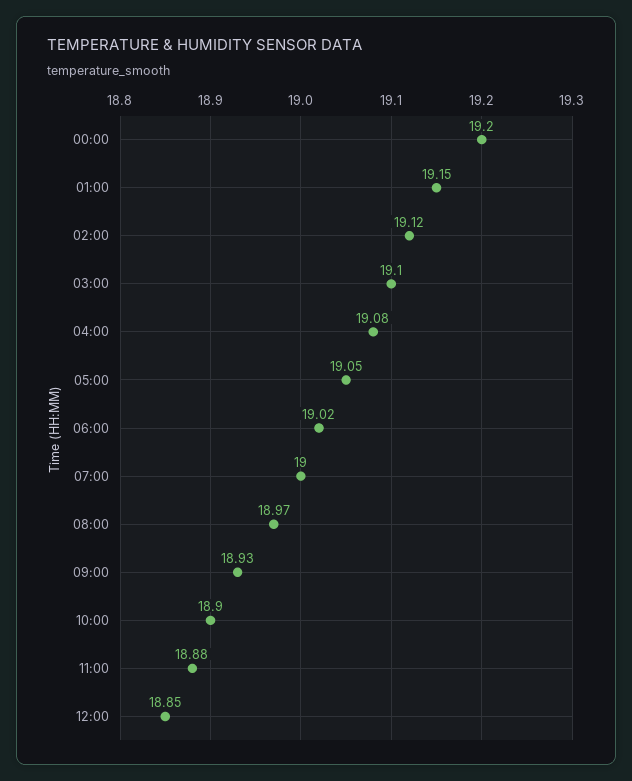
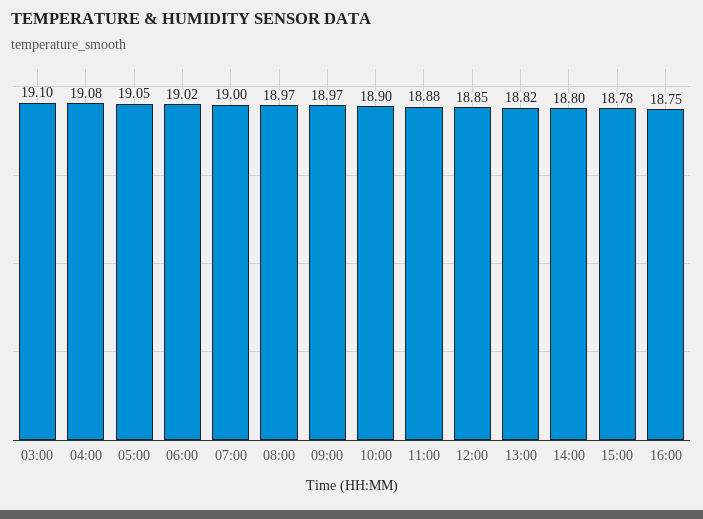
00:00: 19.2 -> none
01:00: 19.15 -> none
02:00: 19.12 -> none
09:00: 18.93 -> 18.97
13:00: none -> 18.82
14:00: none -> 18.8
15:00: none -> 18.78
16:00: none -> 18.75

